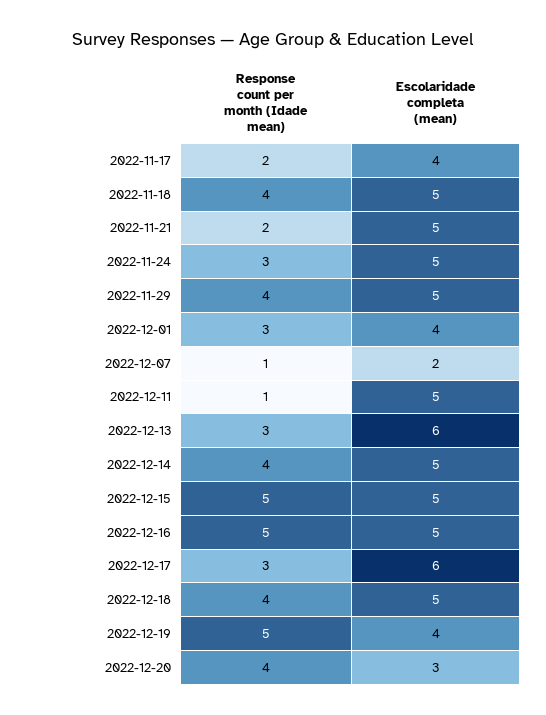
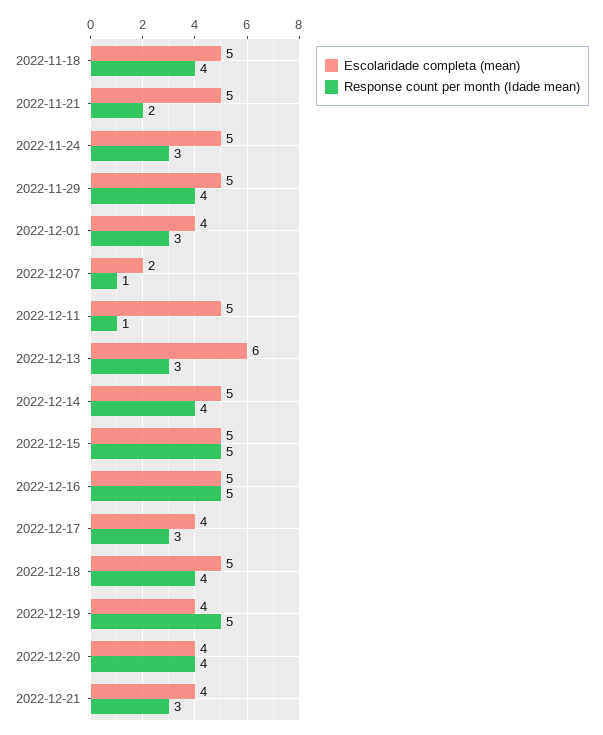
Response count per month (Idade mean), 2022-11-17: 2 -> none
Escolaridade completa (mean), 2022-11-17: 4 -> none
Escolaridade completa (mean), 2022-12-17: 6 -> 4
Escolaridade completa (mean), 2022-12-20: 3 -> 4
Escolaridade completa (mean), 2022-12-21: none -> 4
Response count per month (Idade mean), 2022-12-21: none -> 3

